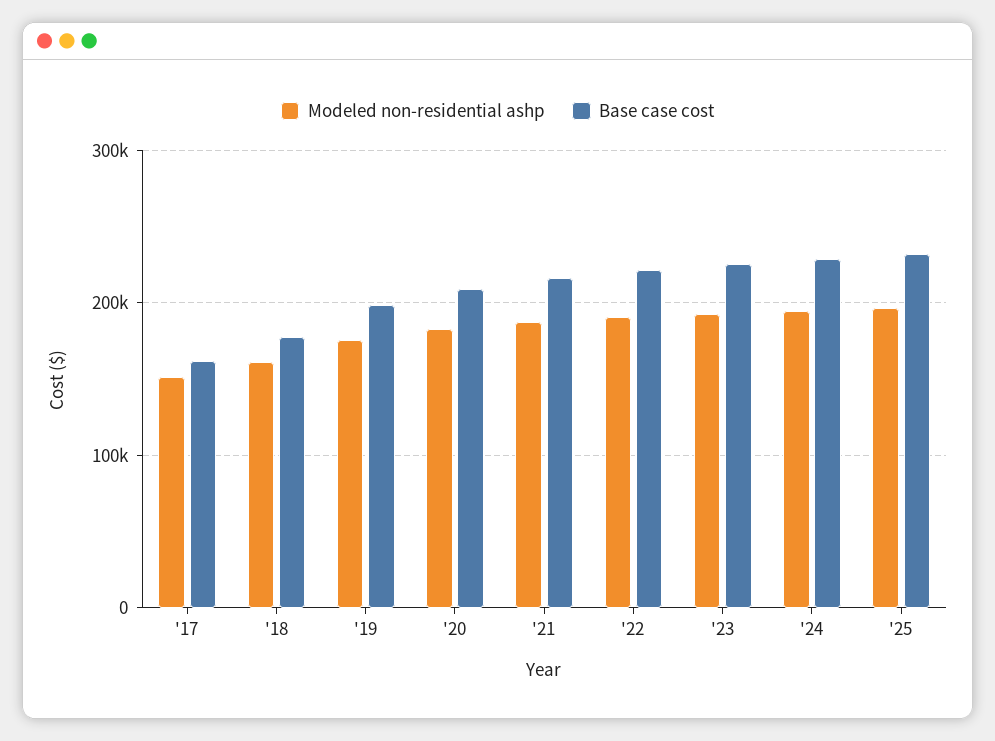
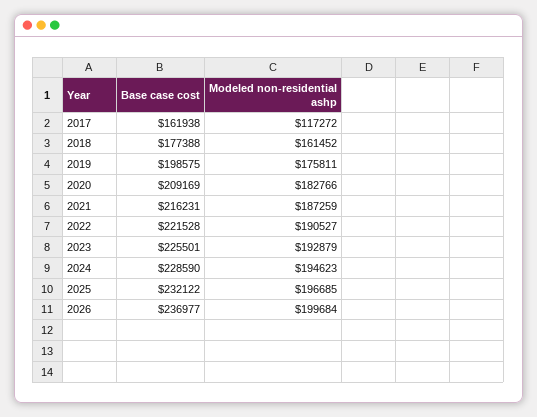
Modeled non-residential ashp, '17: 150000 -> 117272
Base case cost, 2026: none -> 236977
Modeled non-residential ashp, 2026: none -> 199684

